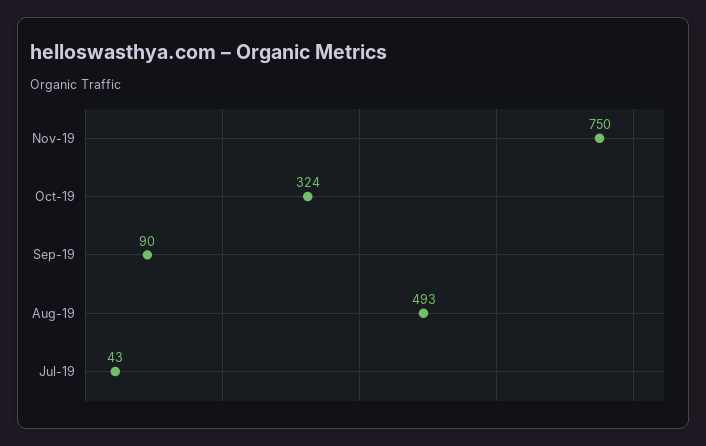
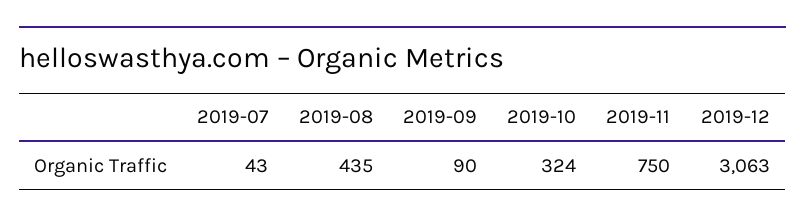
Aug-19: 493 -> 435
2019-12: none -> 3063

